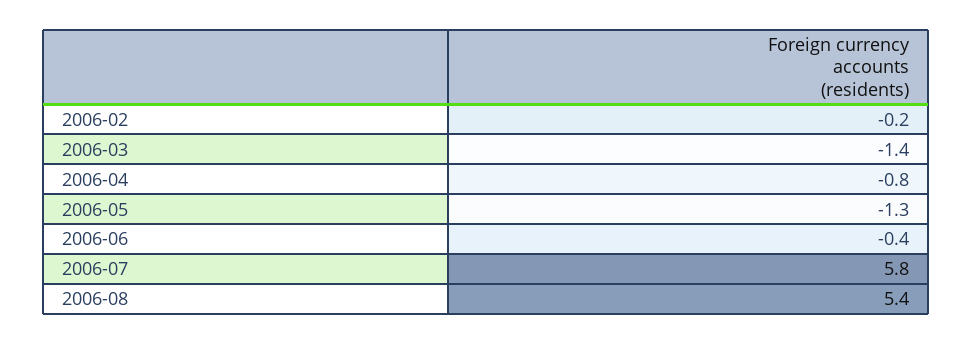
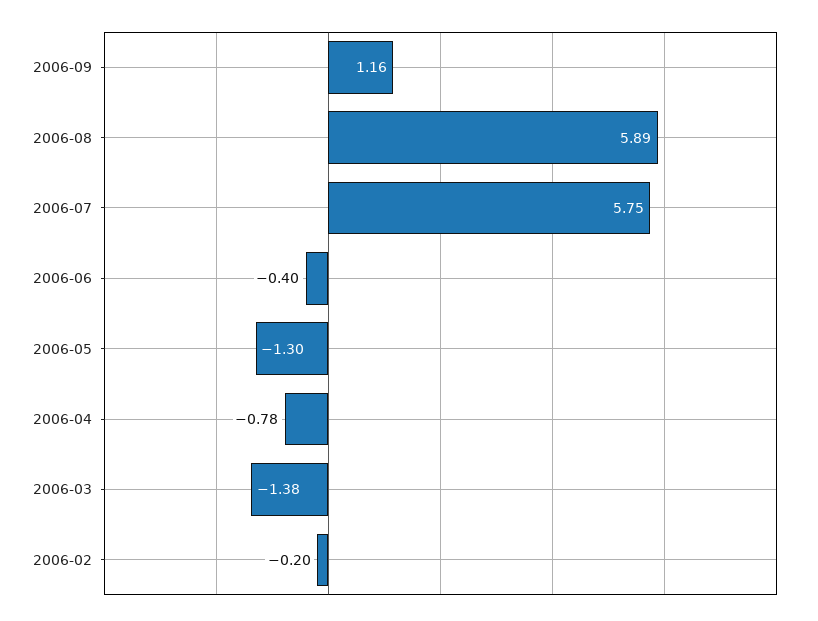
2006-08: 5.4 -> 5.89
2006-09: none -> 1.16

